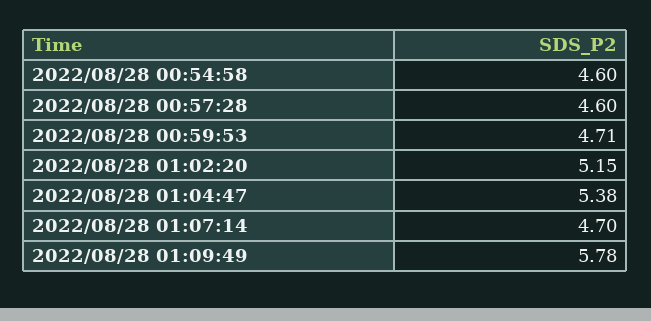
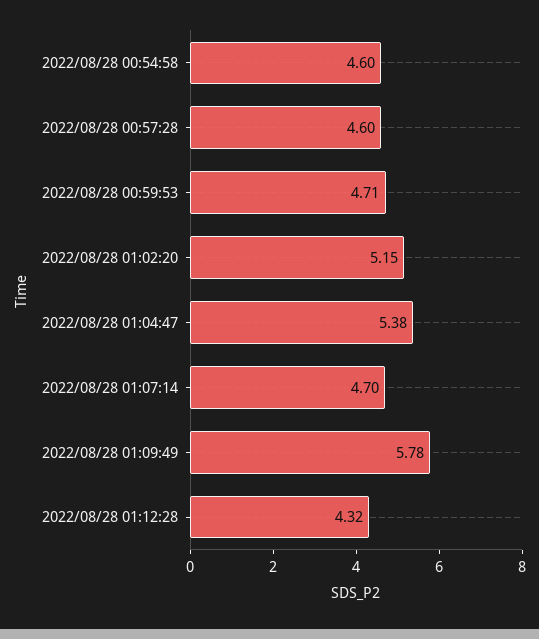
2022/08/28 01:12:28: none -> 4.32

